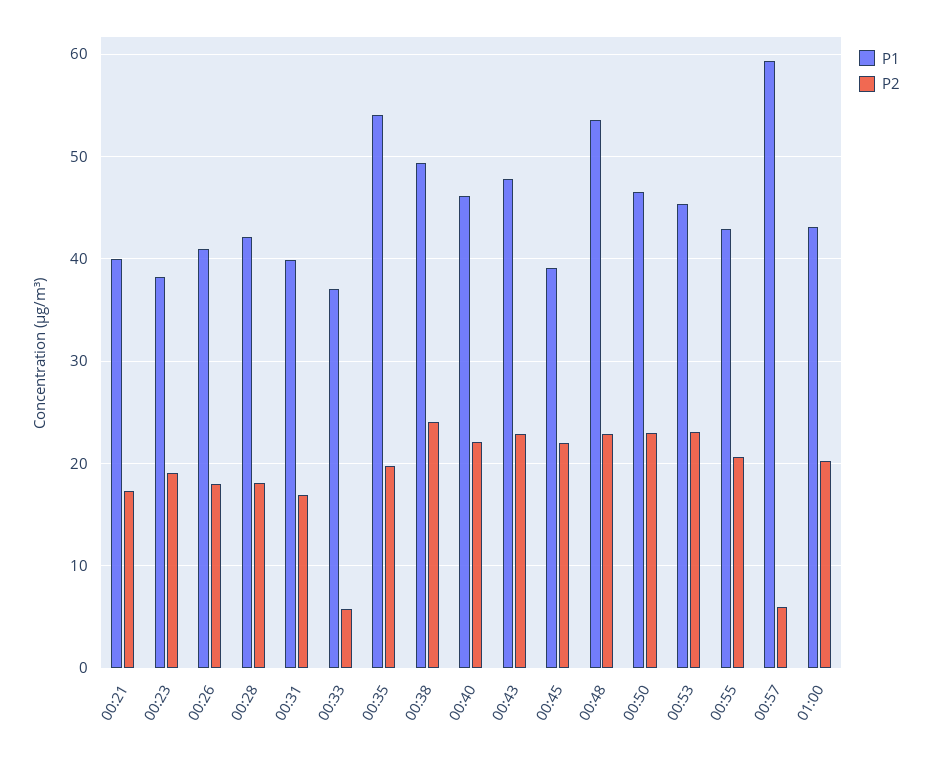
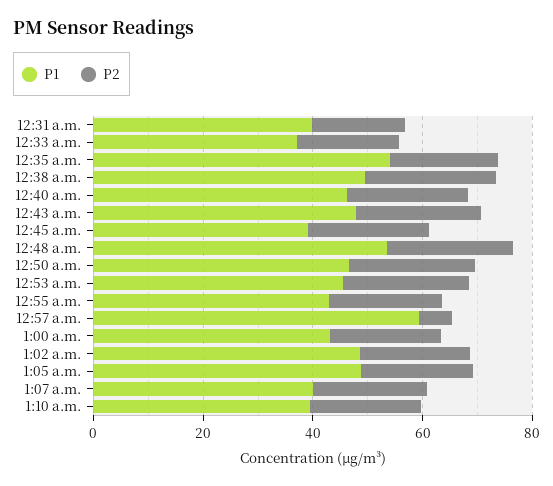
P1, 00:21: 40 -> none
P2, 00:21: 17 -> none
P1, 00:23: 38 -> none
P2, 00:23: 19 -> none
P1, 00:26: 41 -> none
P2, 00:26: 18 -> none
P1, 00:28: 42 -> none
P2, 00:28: 18 -> none
P2, 00:33: 6 -> 20
P1, 1:02 a.m.: none -> 50
P2, 1:02 a.m.: none -> 20
P1, 1:05 a.m.: none -> 50
P2, 1:05 a.m.: none -> 20
P1, 1:07 a.m.: none -> 40
P2, 1:07 a.m.: none -> 20
P1, 1:10 a.m.: none -> 40
P2, 1:10 a.m.: none -> 20

